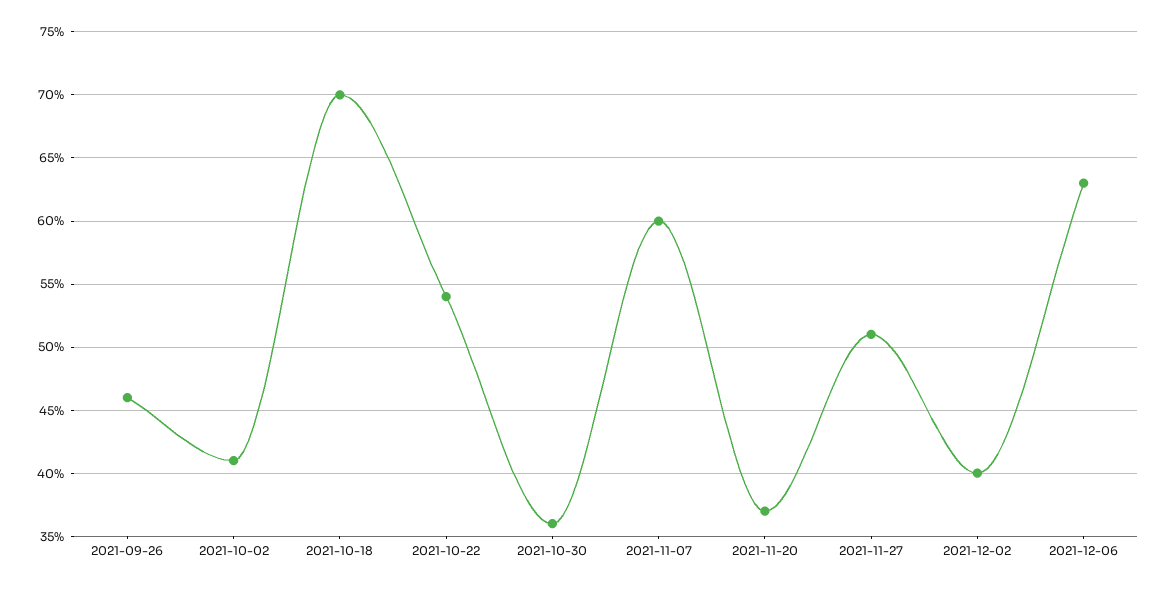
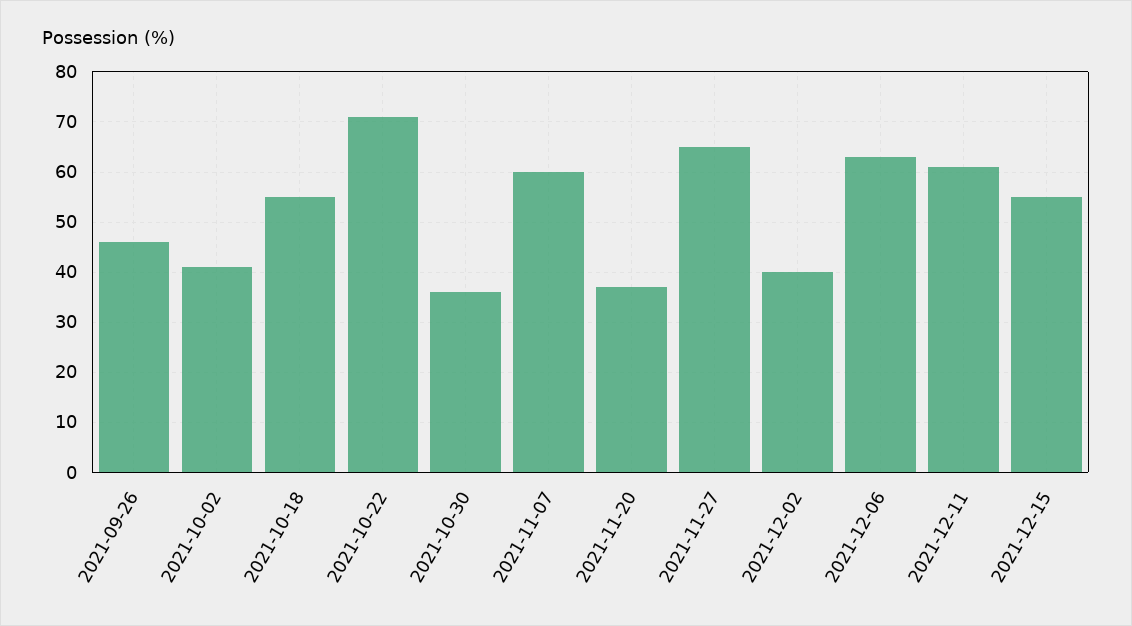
2021-10-18: 70 -> 55
2021-10-22: 54 -> 70
2021-11-27: 51 -> 65
2021-12-11: none -> 60
2021-12-15: none -> 55

